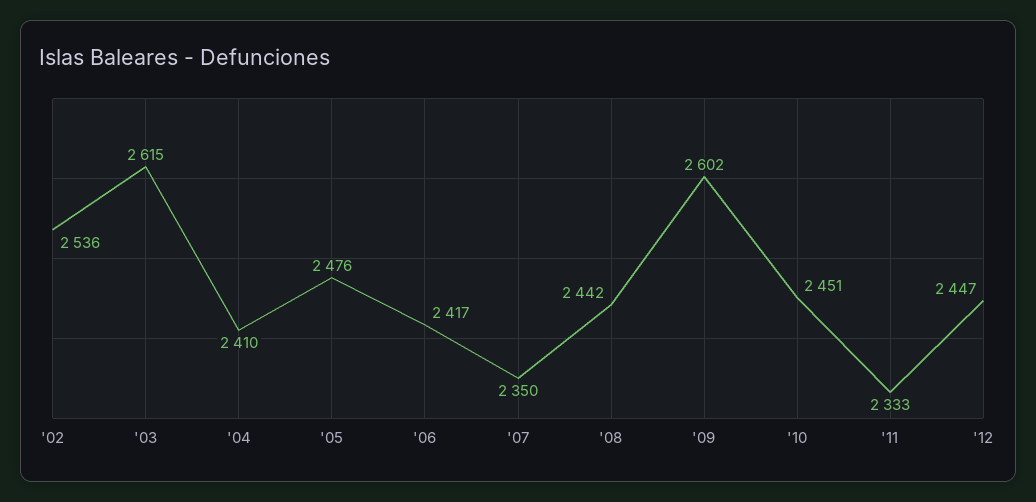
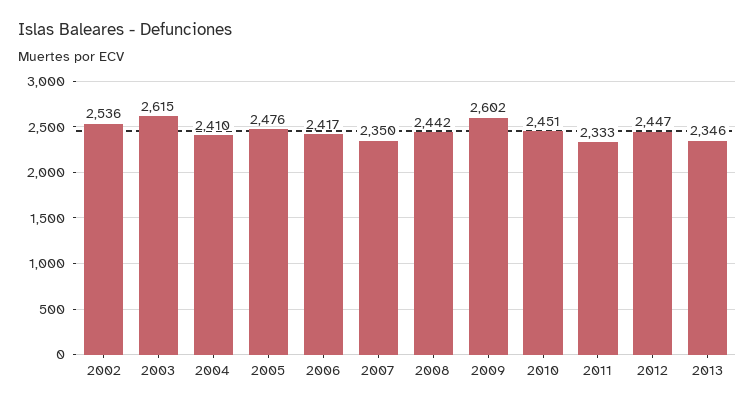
2013: none -> 2346

